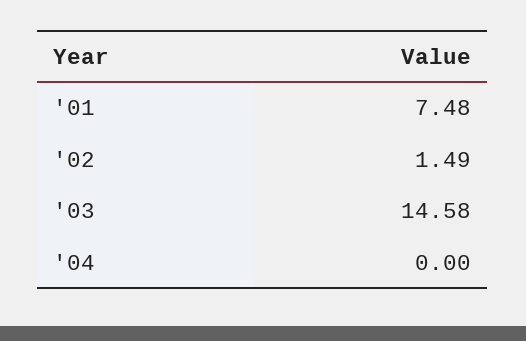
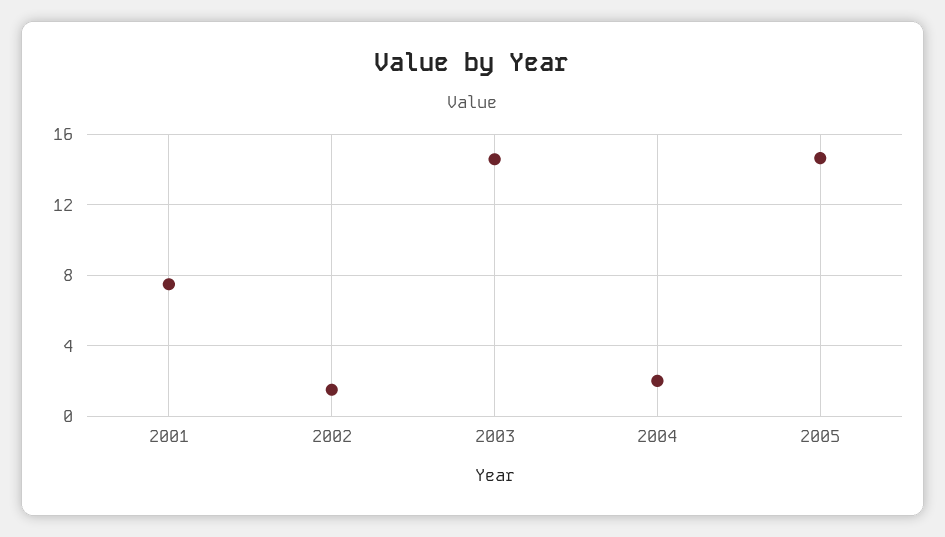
'04: 0 -> 2
2005: none -> 14.5

